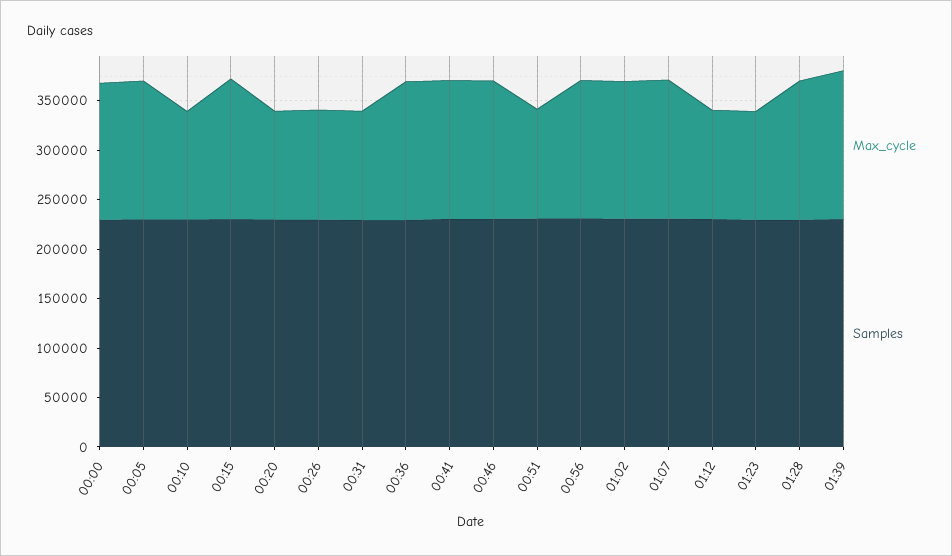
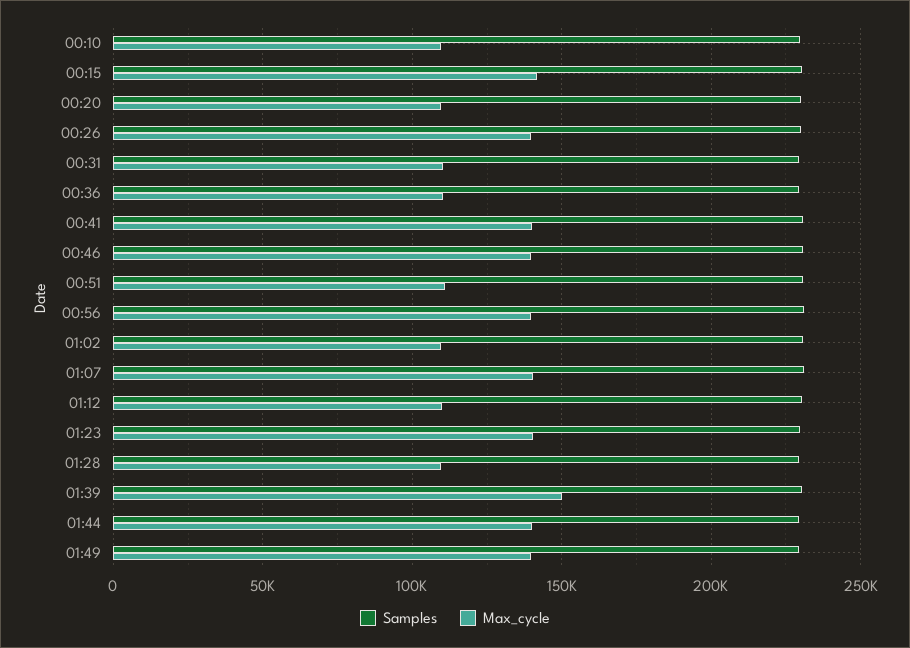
Max_cycle, 00:00: 140000 -> none
Samples, 00:00: 230000 -> none
Max_cycle, 00:05: 140000 -> none
Samples, 00:05: 230000 -> none
Max_cycle, 00:26: 110000 -> 140000
Max_cycle, 00:36: 140000 -> 110000
Max_cycle, 01:02: 140000 -> 110000
Max_cycle, 01:23: 110000 -> 140000
Max_cycle, 01:28: 140000 -> 110000
Samples, 01:44: none -> 230000
Max_cycle, 01:44: none -> 140000
Samples, 01:49: none -> 230000
Max_cycle, 01:49: none -> 140000

